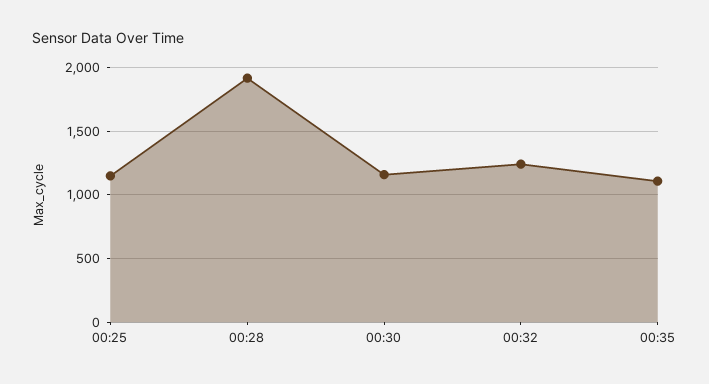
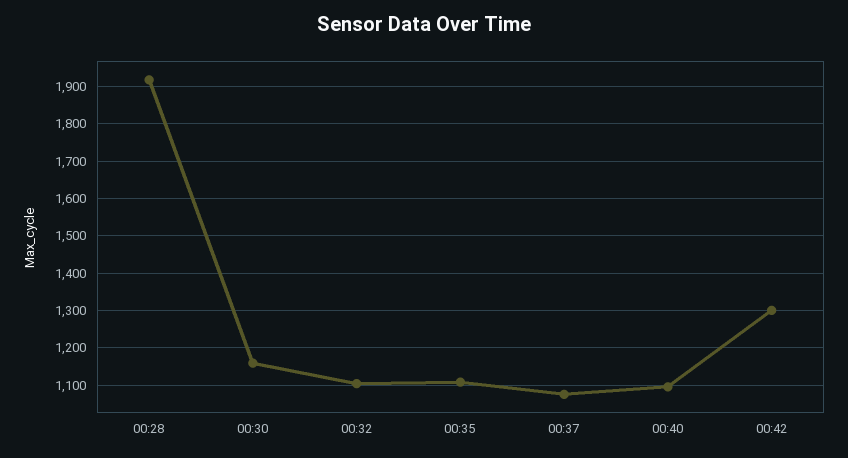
00:25: 1150 -> none
00:32: 1250 -> 1100
00:37: none -> 1080
00:40: none -> 1100
00:42: none -> 1300

